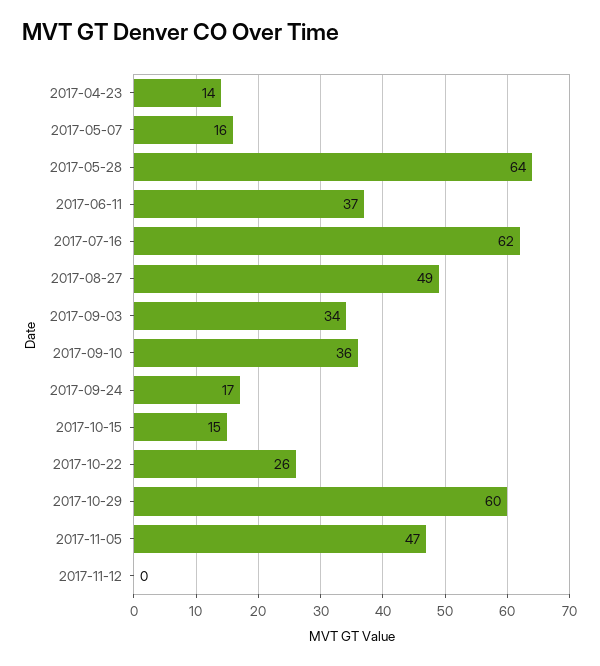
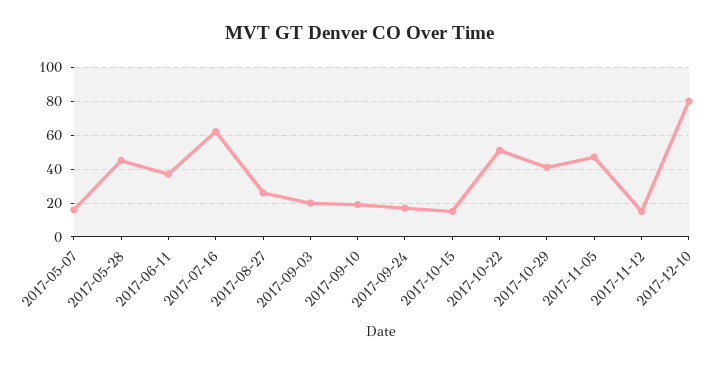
2017-04-23: 14 -> none
2017-05-28: 64 -> 45
2017-08-27: 49 -> 25
2017-09-03: 34 -> 20
2017-09-10: 36 -> 20
2017-10-22: 26 -> 50
2017-10-29: 60 -> 40
2017-11-12: 0 -> 15
2017-12-10: none -> 80

